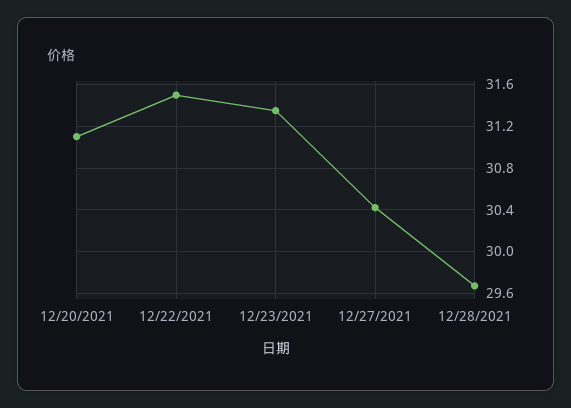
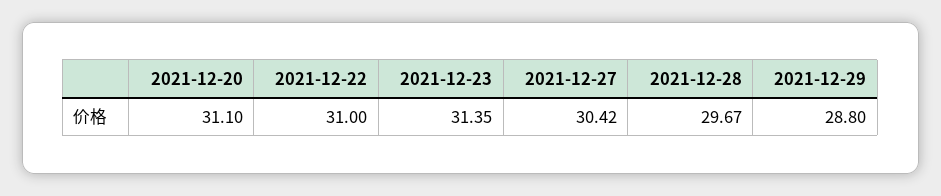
12/22/2021: 31.5 -> 31
2021-12-29: none -> 28.8

